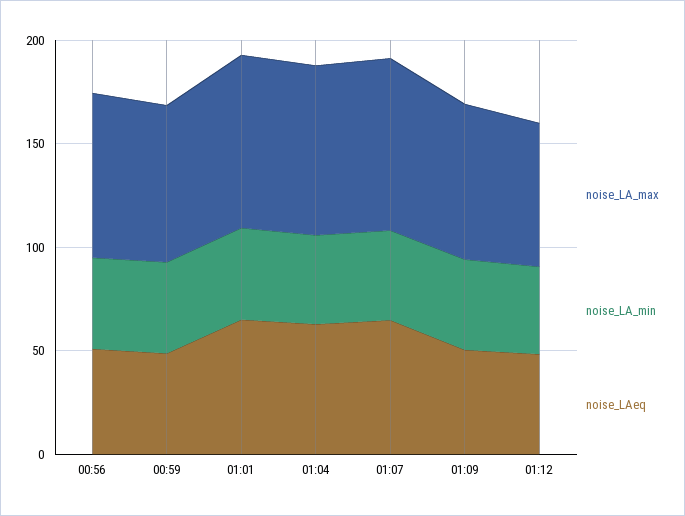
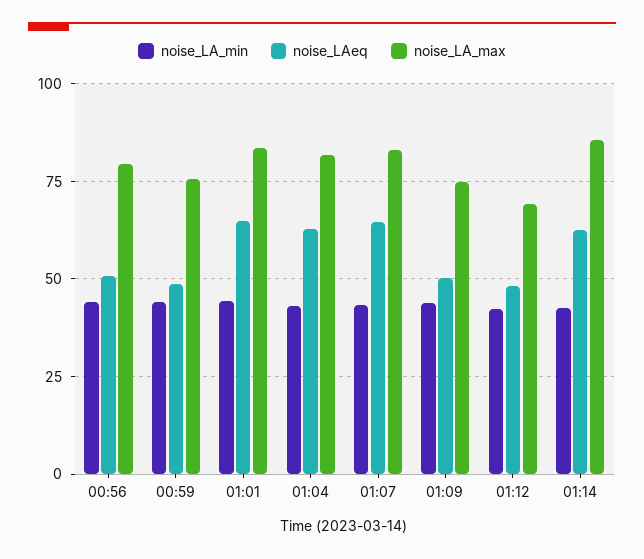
noise_LA_min, 01:14: none -> 42.5
noise_LAeq, 01:14: none -> 62.5
noise_LA_max, 01:14: none -> 85

